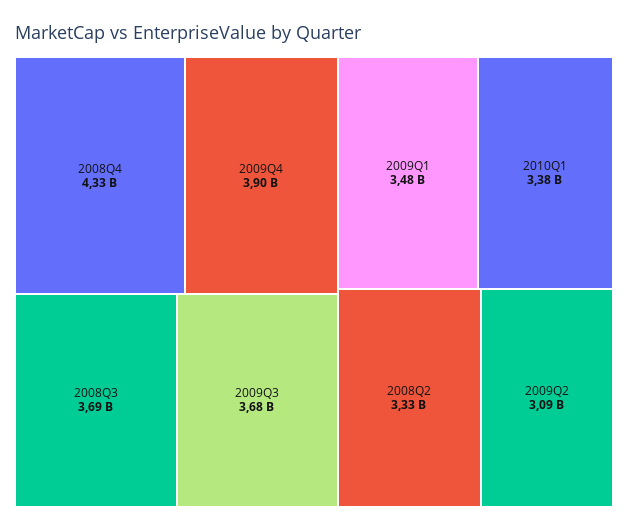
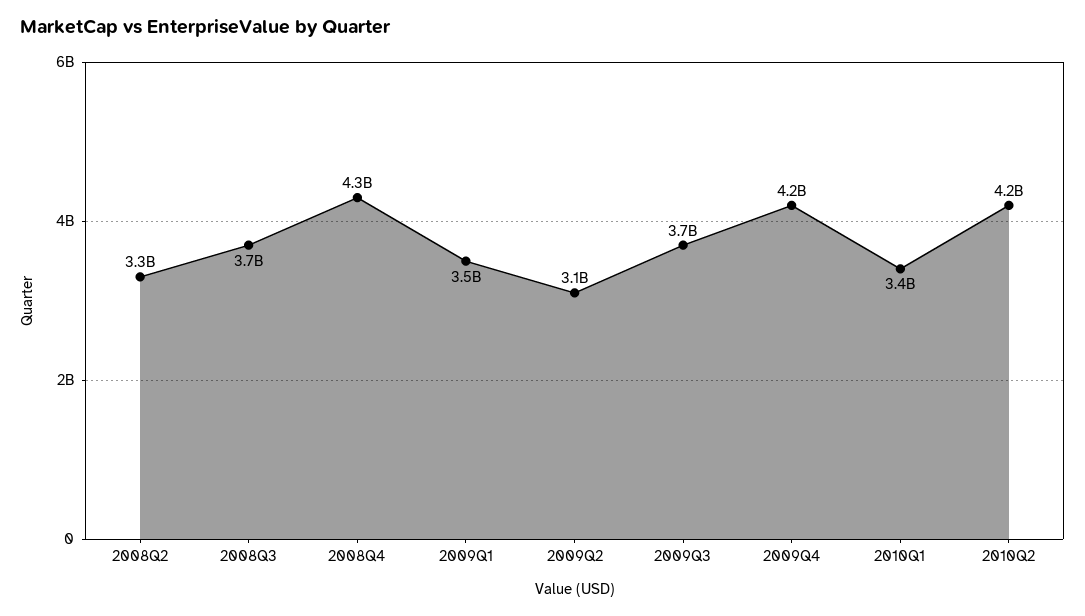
2009Q4: 3900000000 -> 4200000000
2010Q2: none -> 4200000000

